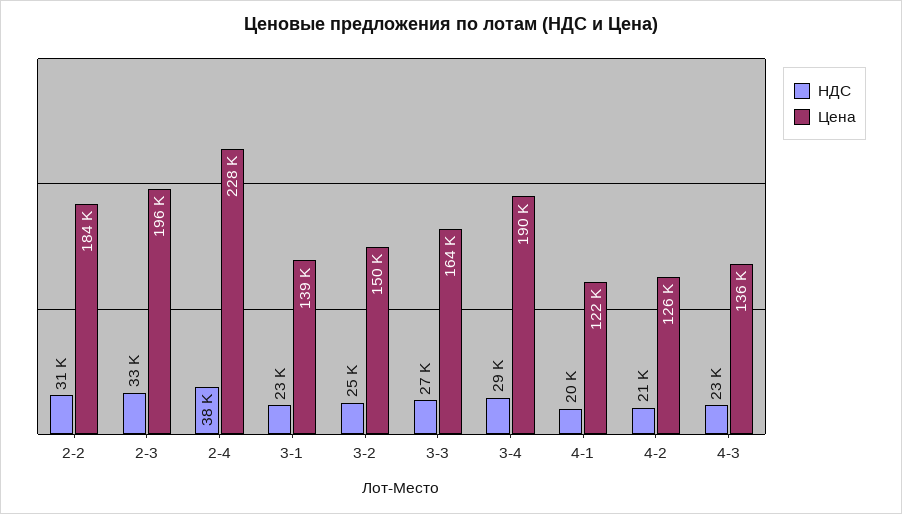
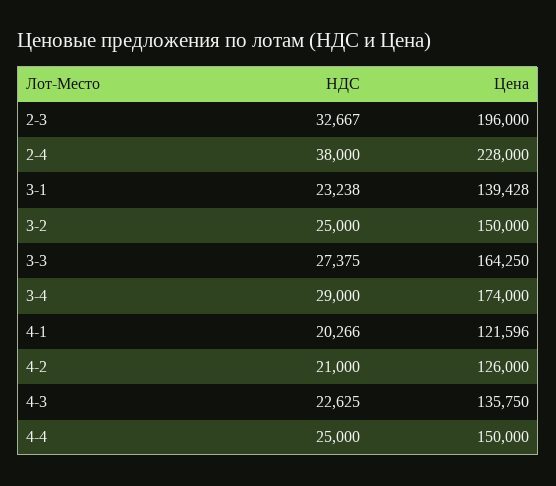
НДС, 2-2: 31000 -> none
Цена, 2-2: 184000 -> none
Цена, 3-4: 190000 -> 174000
НДС, 4-4: none -> 25000
Цена, 4-4: none -> 150000

